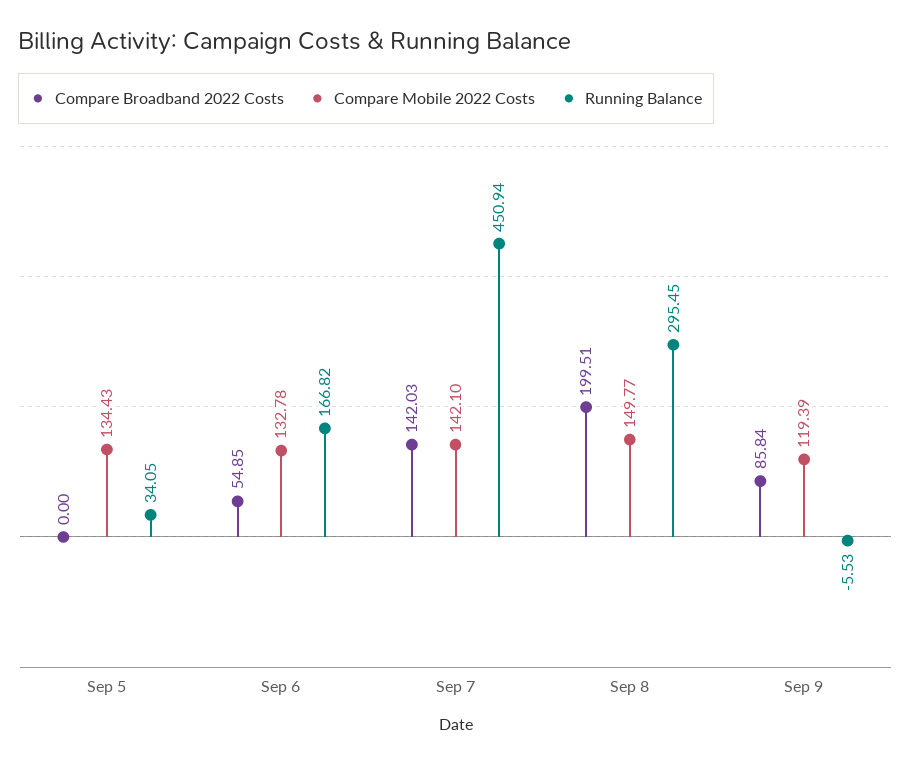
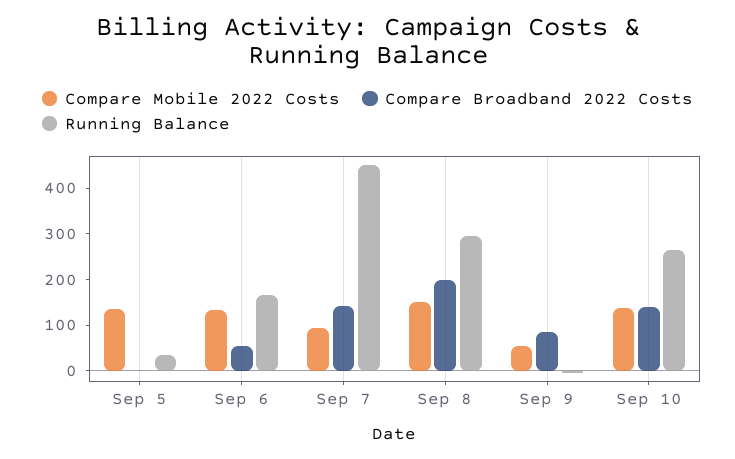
Compare Mobile 2022 Costs, Sep 7: 142.1 -> 100
Compare Mobile 2022 Costs, Sep 9: 119.39 -> 60
Compare Mobile 2022 Costs, Sep 10: none -> 140
Compare Broadband 2022 Costs, Sep 10: none -> 140
Running Balance, Sep 10: none -> 260

